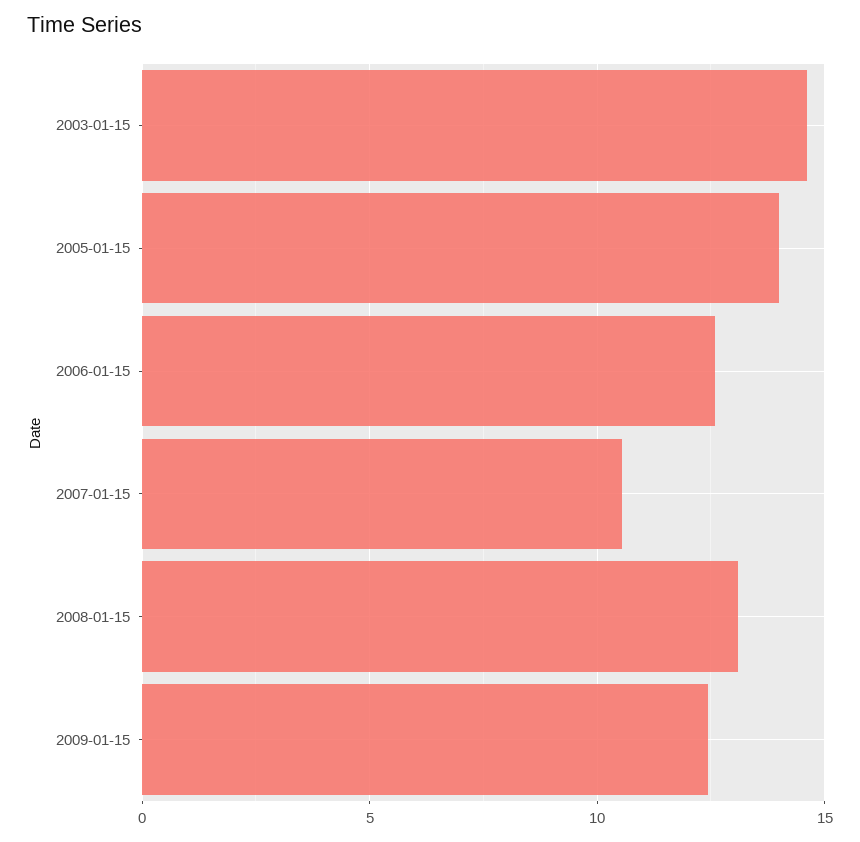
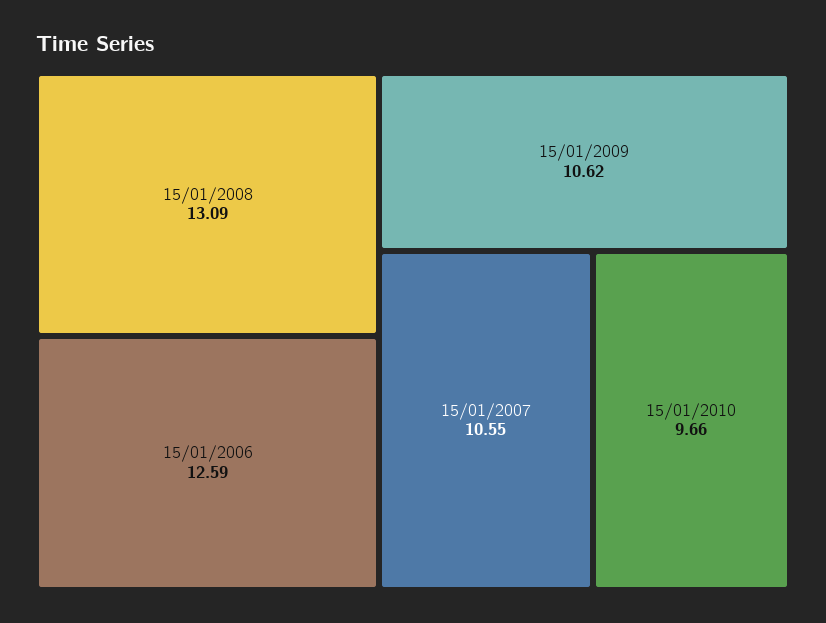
2003-01-15: 14.5 -> none
2005-01-15: 14 -> none
2009-01-15: 12.5 -> 10.62
15/01/2010: none -> 9.66

